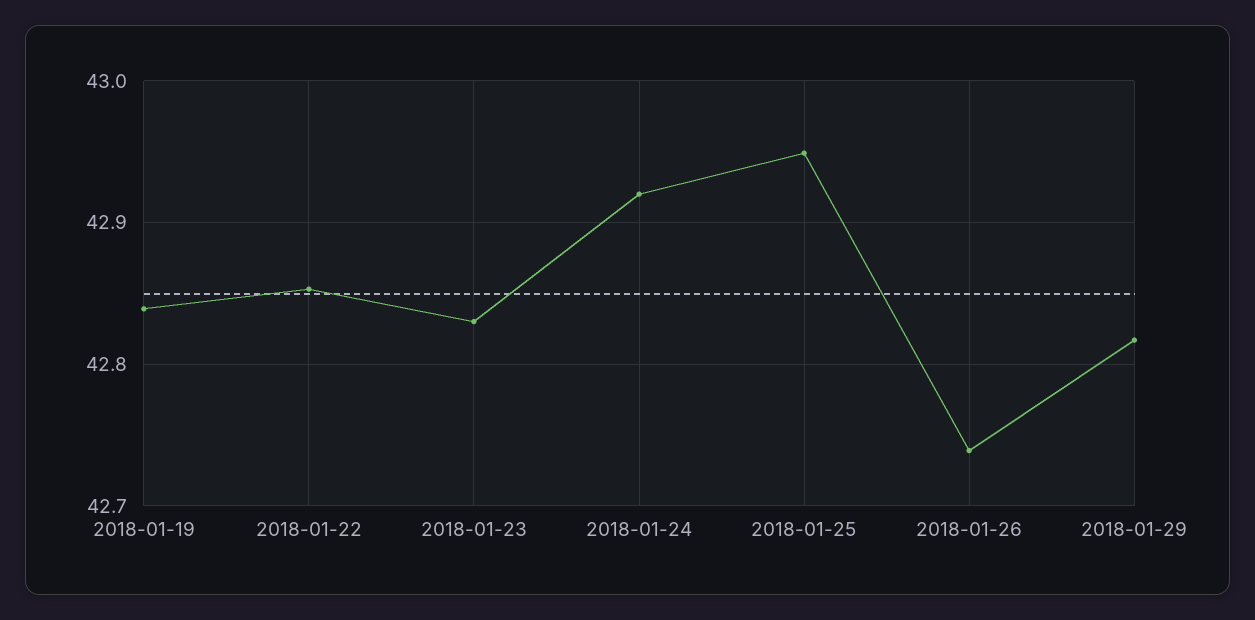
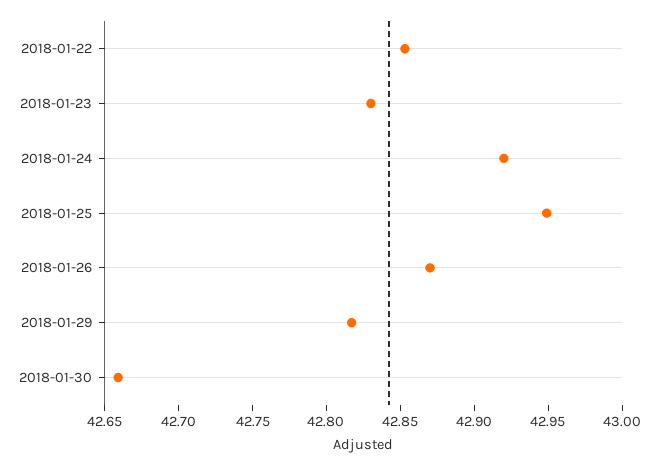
2018-01-19: 42.84 -> none
2018-01-26: 42.74 -> 42.87
2018-01-30: none -> 42.66

